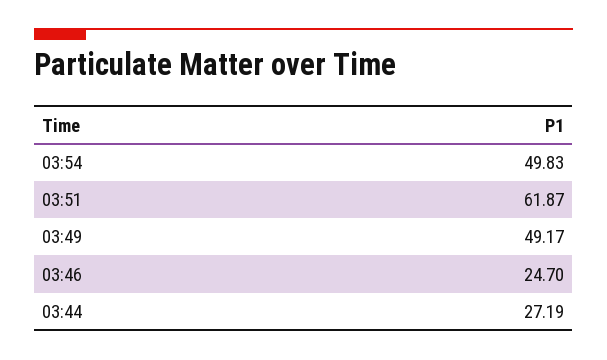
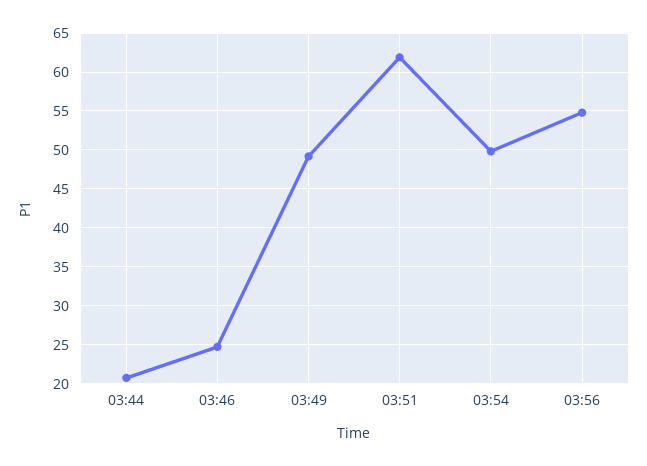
03:44: 27.19 -> 21
03:56: none -> 55

